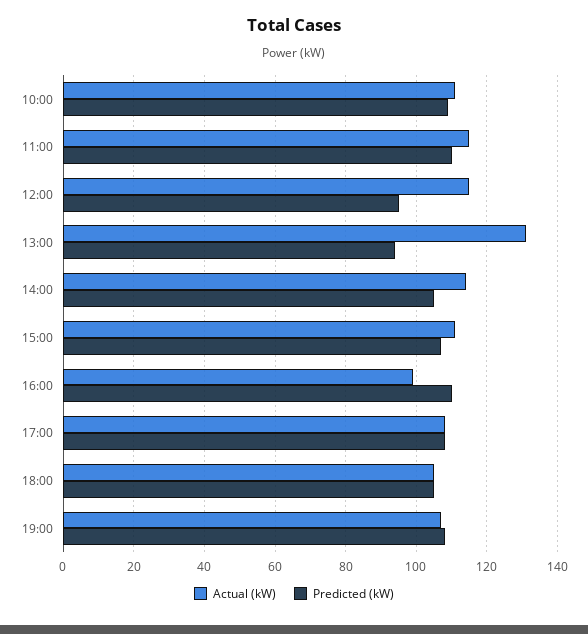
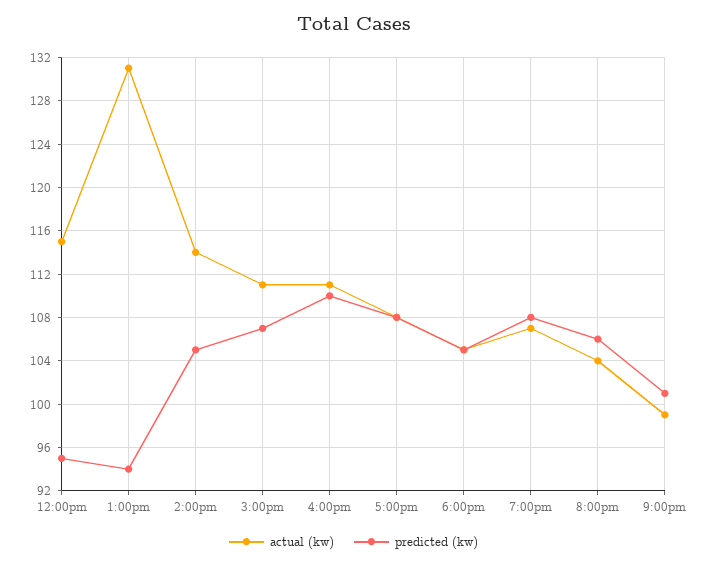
Actual (kW), 10:00: 110 -> none
Predicted (kW), 10:00: 110 -> none
Actual (kW), 11:00: 115 -> none
Predicted (kW), 11:00: 110 -> none
Actual (kW), 16:00: 100 -> 111
Actual (kW), 8:00pm: none -> 104
Predicted (kW), 8:00pm: none -> 106
Actual (kW), 9:00pm: none -> 99
Predicted (kW), 9:00pm: none -> 101

